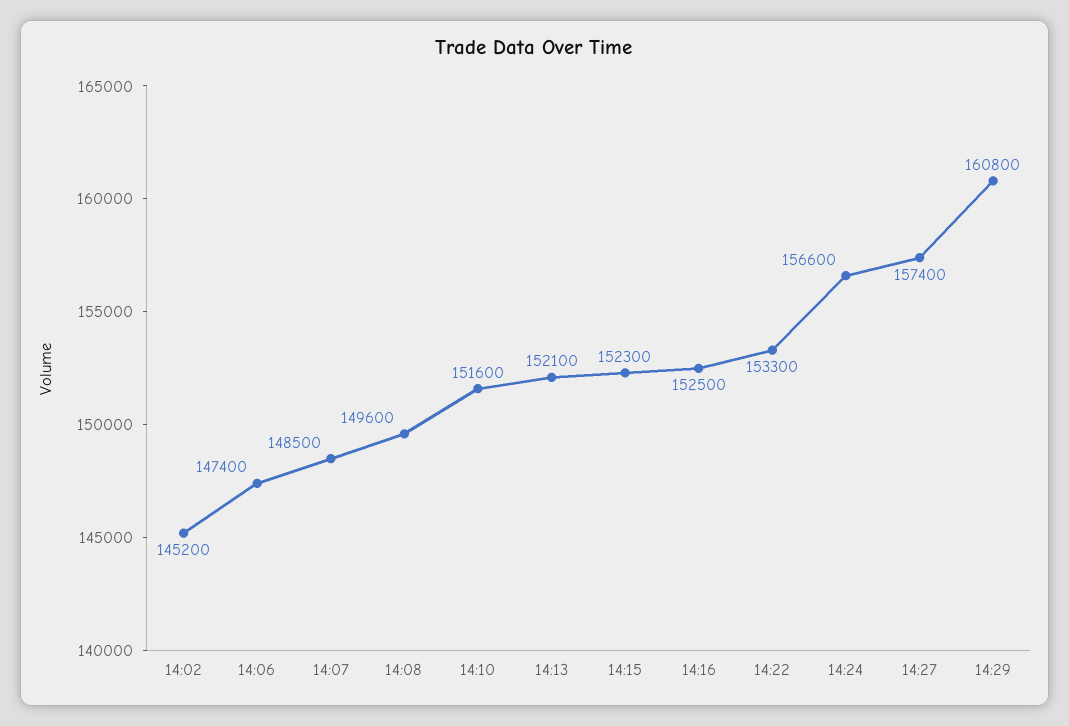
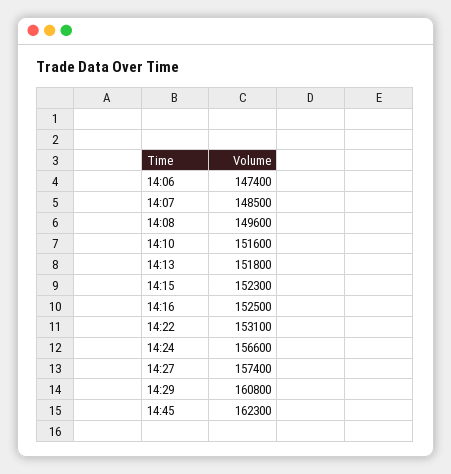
14:02: 145200 -> none
14:13: 152100 -> 151800
14:22: 153300 -> 153100
14:45: none -> 162300

